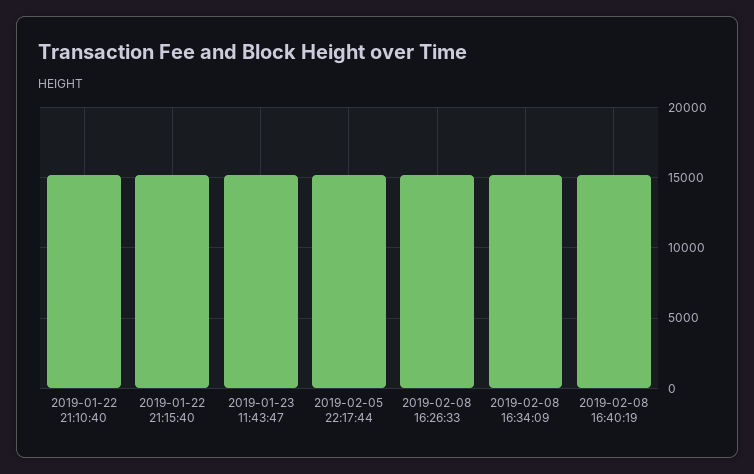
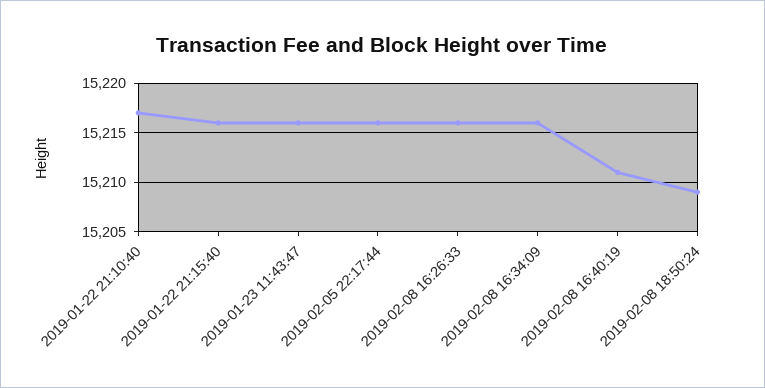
2019-02-08 18:50:24: none -> 15209

